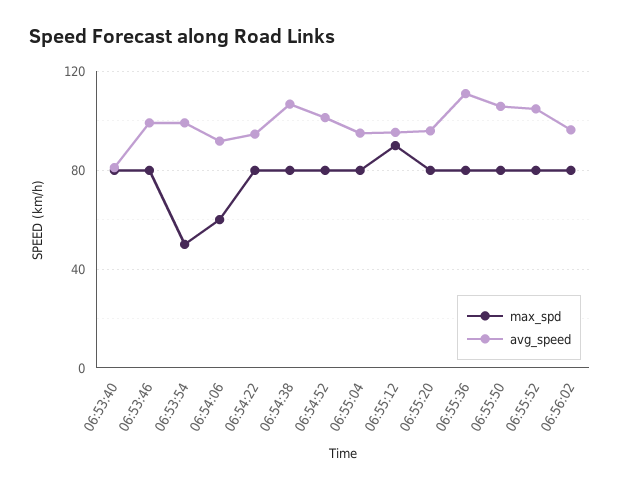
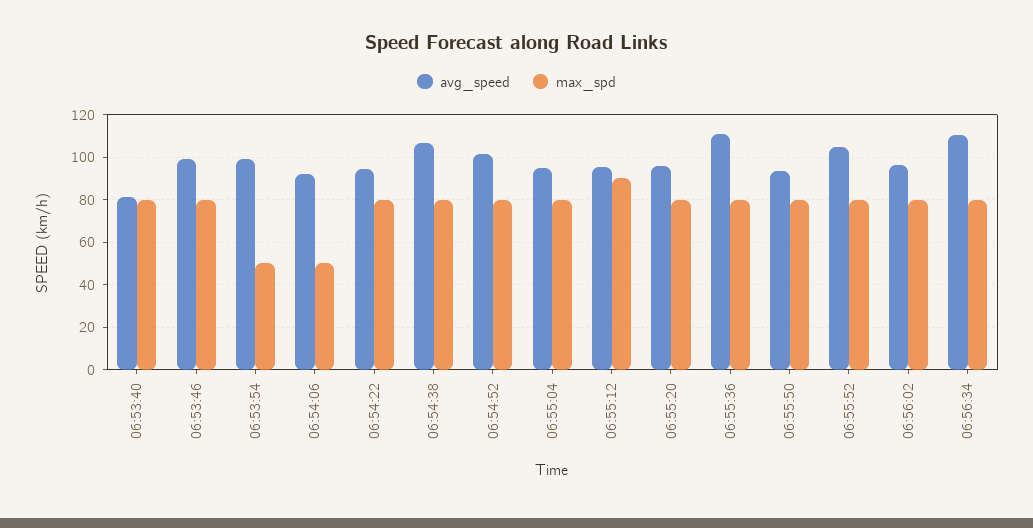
max_spd, 06:54:06: 60 -> 50
avg_speed, 06:55:50: 105 -> 95
avg_speed, 06:56:34: none -> 110
max_spd, 06:56:34: none -> 80

